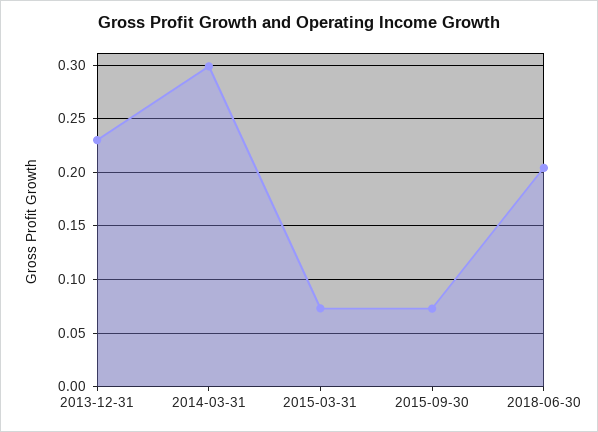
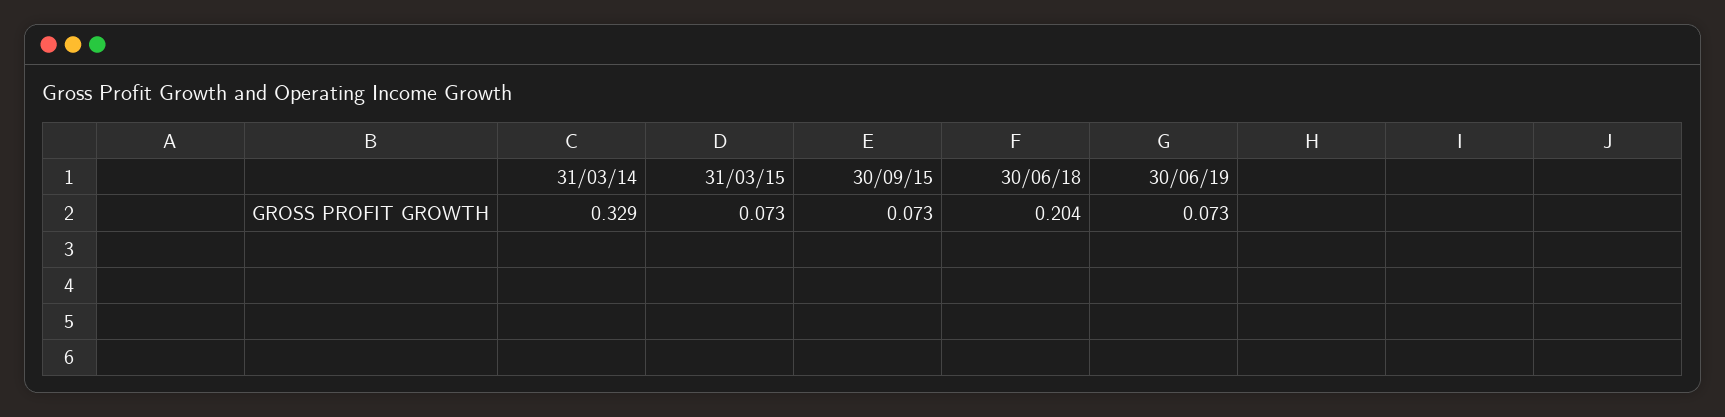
2013-12-31: 0.23 -> none
2014-03-31: 0.3 -> 0.329
30/06/19: none -> 0.073

